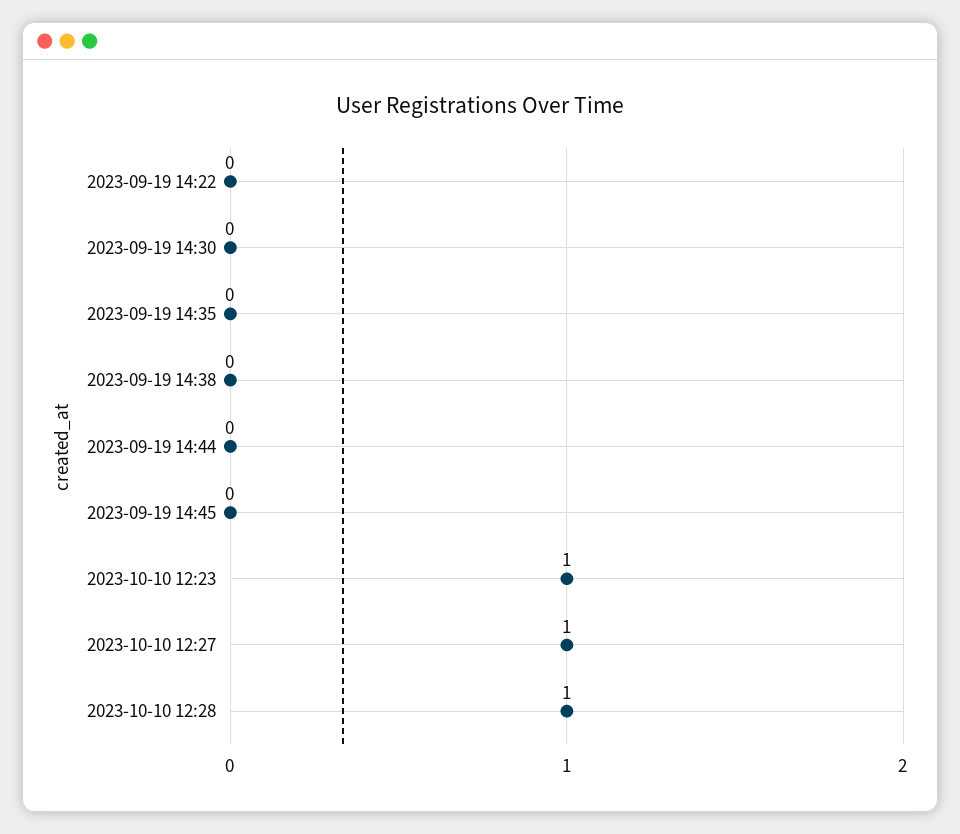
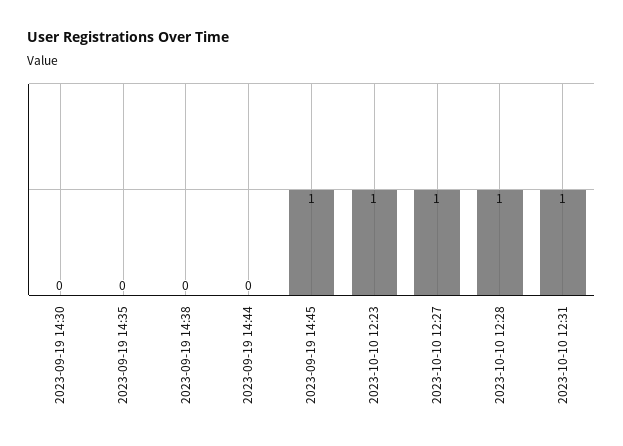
2023-09-19 14:22: 0 -> none
2023-09-19 14:45: 0 -> 1
2023-10-10 12:31: none -> 1

